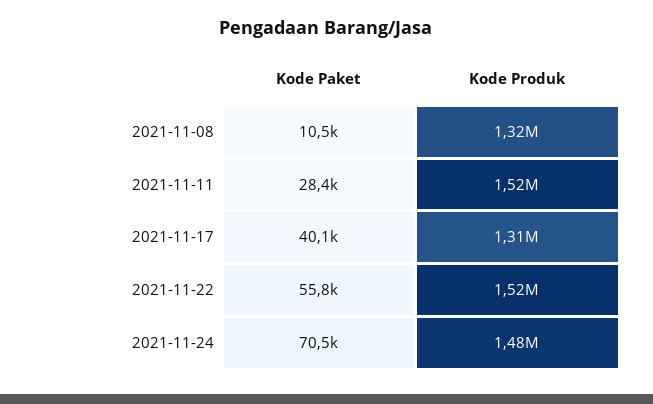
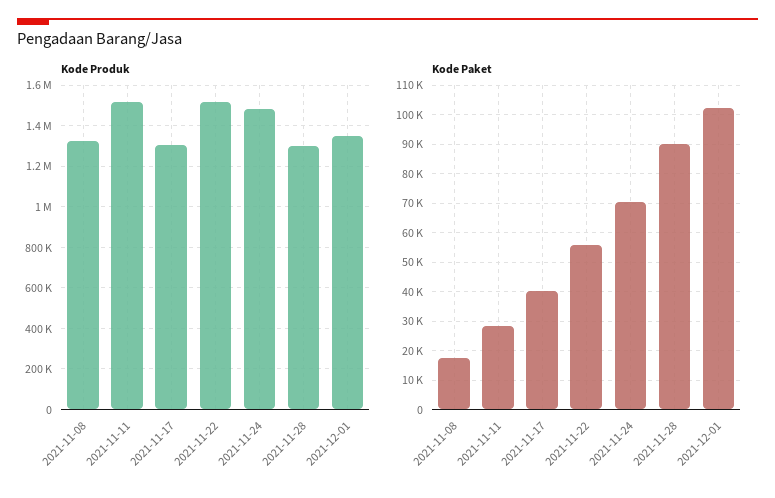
Kode Paket, 2021-11-08: 10500 -> 17500
Kode Produk, 2021-11-28: none -> 1300000
Kode Produk, 2021-12-01: none -> 1350000
Kode Paket, 2021-11-28: none -> 90000
Kode Paket, 2021-12-01: none -> 102500

